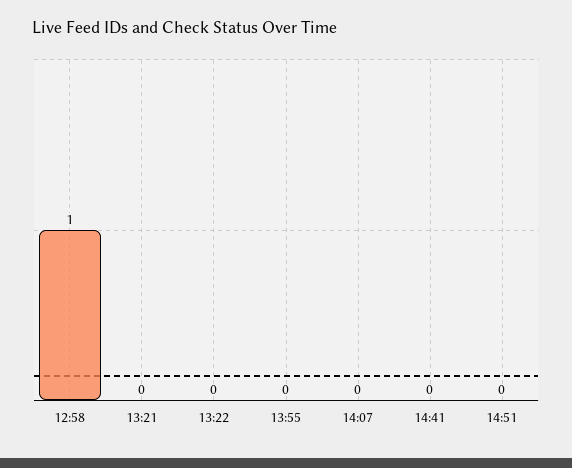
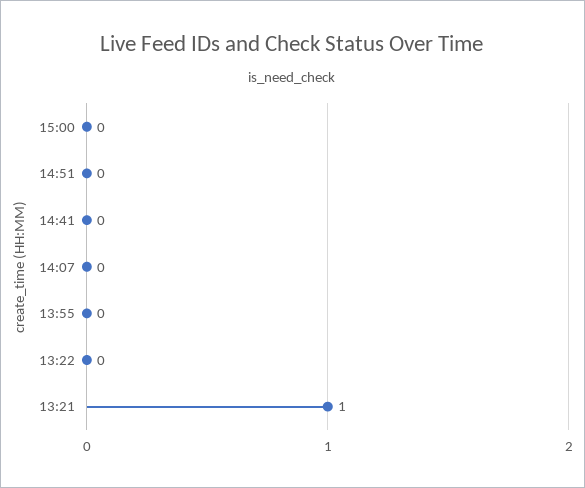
12:58: 1 -> none
13:21: 0 -> 1
15:00: none -> 0

